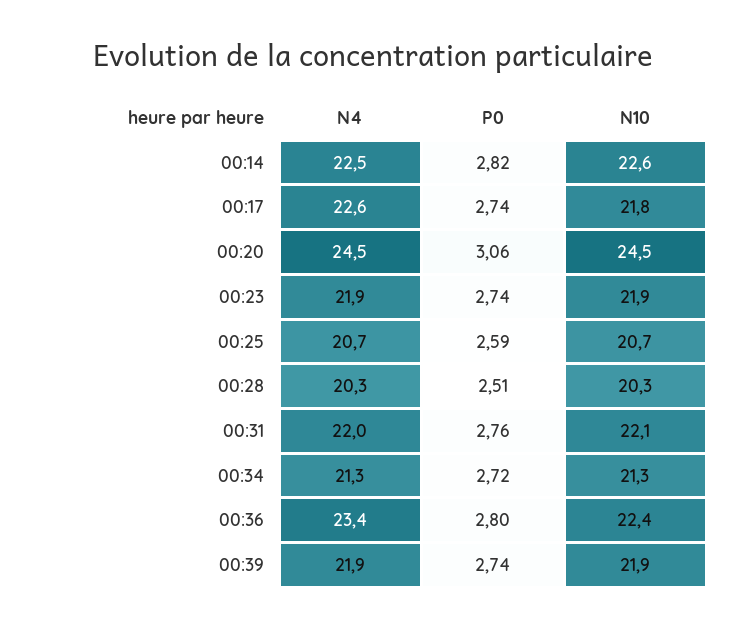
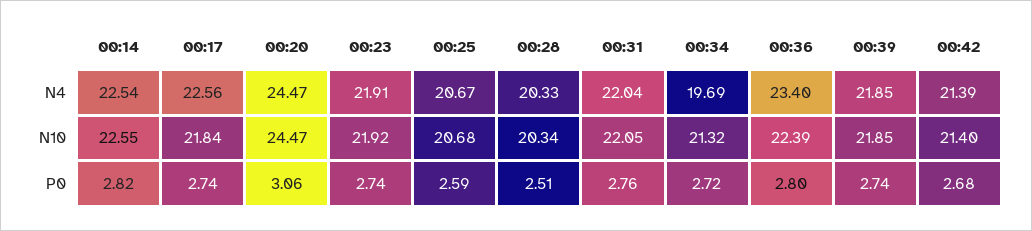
N4, 00:34: 21.3 -> 19.69
N4, 00:42: none -> 21.39
N10, 00:42: none -> 21.4
P0, 00:42: none -> 2.68

